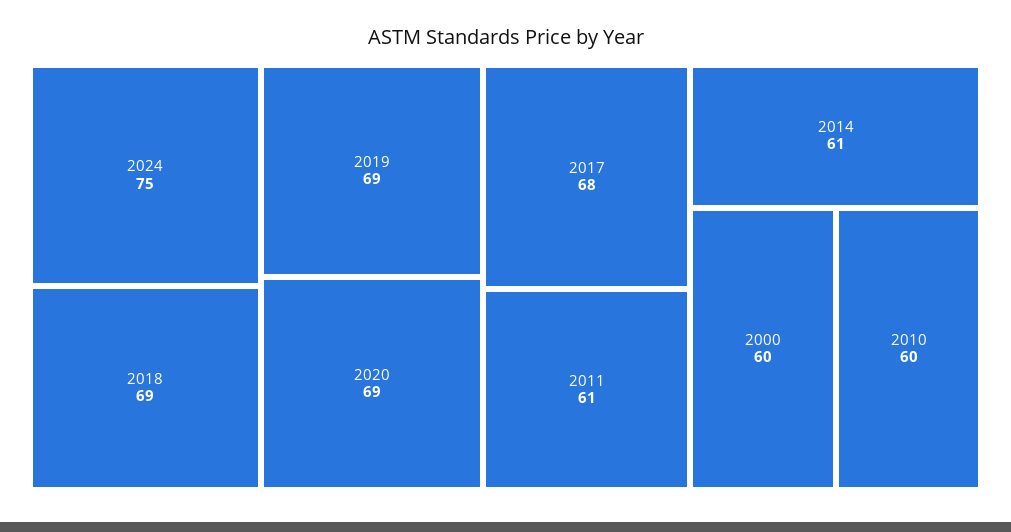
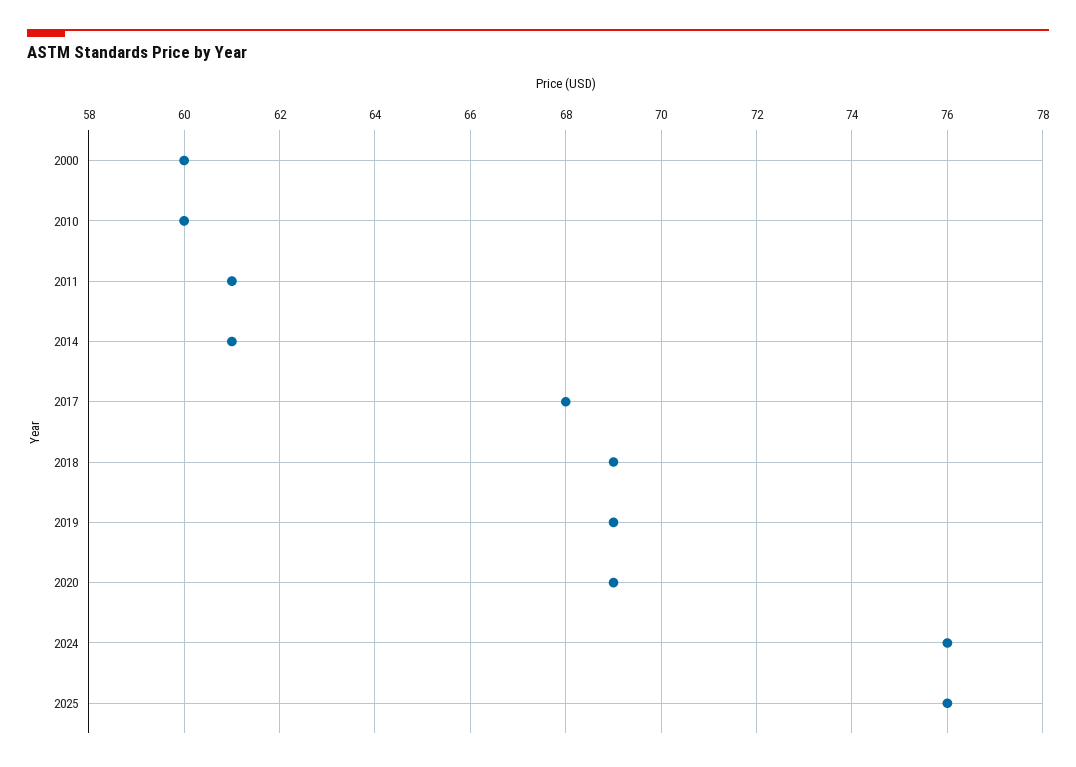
2024: 75 -> 76
2025: none -> 76

